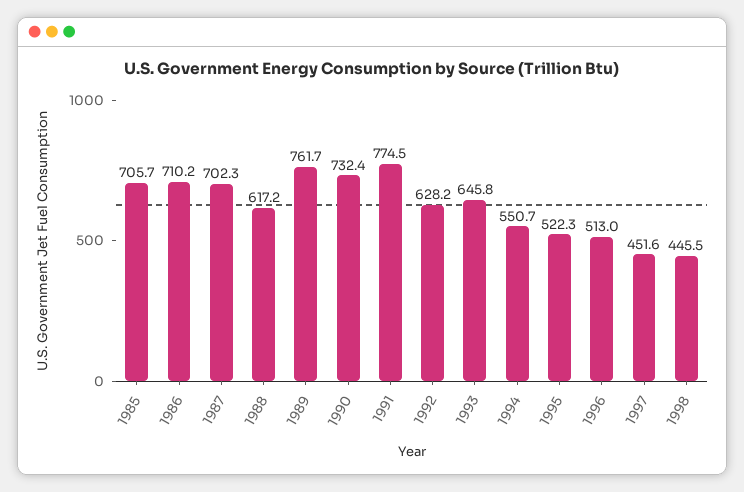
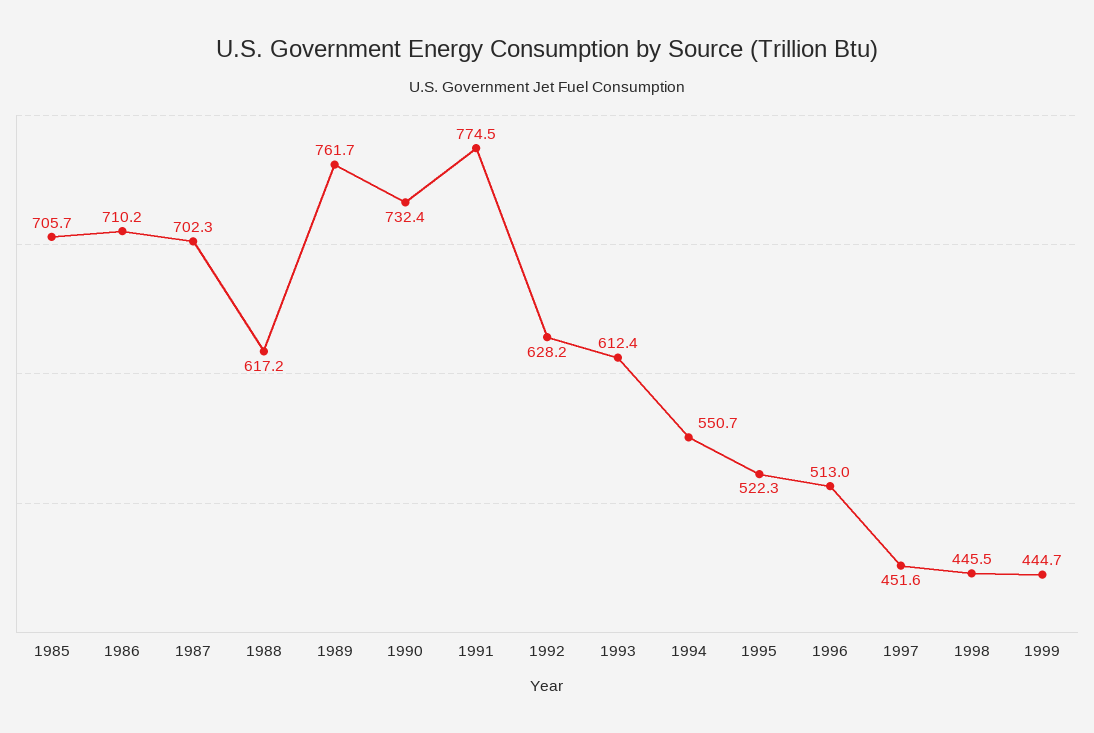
1993: 645.8 -> 612.4
1999: none -> 444.7

